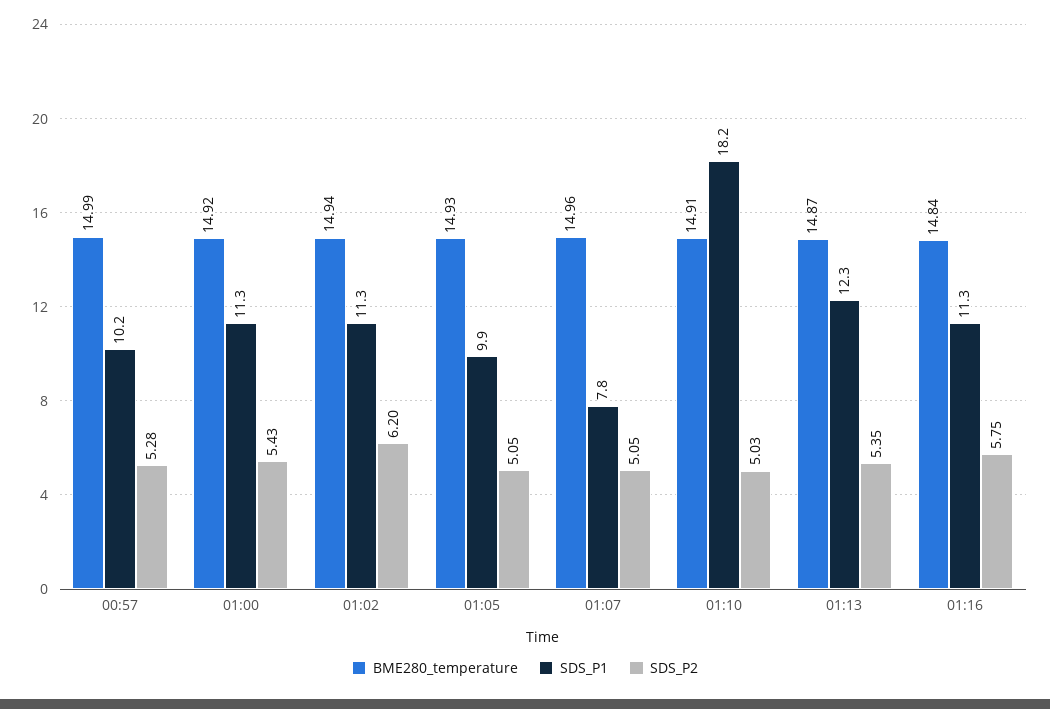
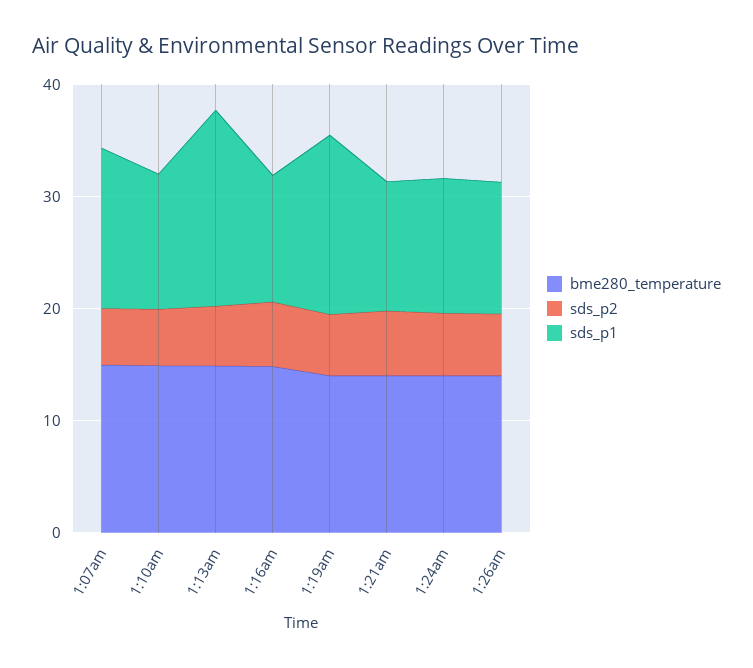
BME280_temperature, 00:57: 14.99 -> none
SDS_P1, 00:57: 10.2 -> none
SDS_P2, 00:57: 5.28 -> none
BME280_temperature, 01:00: 14.92 -> none
SDS_P1, 01:00: 11.3 -> none
SDS_P2, 01:00: 5.43 -> none
BME280_temperature, 01:02: 14.94 -> none
SDS_P1, 01:02: 11.3 -> none
SDS_P2, 01:02: 6.2 -> none
BME280_temperature, 01:05: 14.93 -> none
SDS_P1, 01:05: 9.9 -> none
SDS_P2, 01:05: 5.05 -> none
SDS_P1, 01:07: 7.8 -> 14
SDS_P1, 01:10: 18.2 -> 12
SDS_P1, 01:13: 12.3 -> 18
BME280_temperature, 1:19am: none -> 14
SDS_P2, 1:19am: none -> 6
SDS_P1, 1:19am: none -> 16
BME280_temperature, 1:21am: none -> 14
SDS_P2, 1:21am: none -> 6
SDS_P1, 1:21am: none -> 12
BME280_temperature, 1:24am: none -> 14
SDS_P2, 1:24am: none -> 6
SDS_P1, 1:24am: none -> 12
BME280_temperature, 1:26am: none -> 14
SDS_P2, 1:26am: none -> 6
SDS_P1, 1:26am: none -> 12

